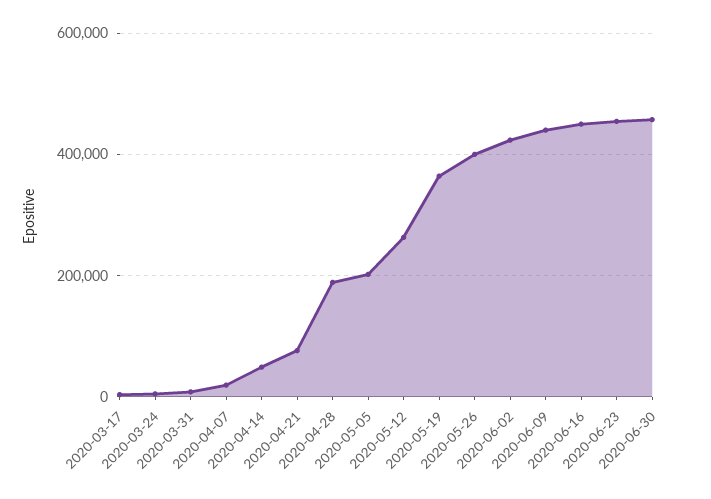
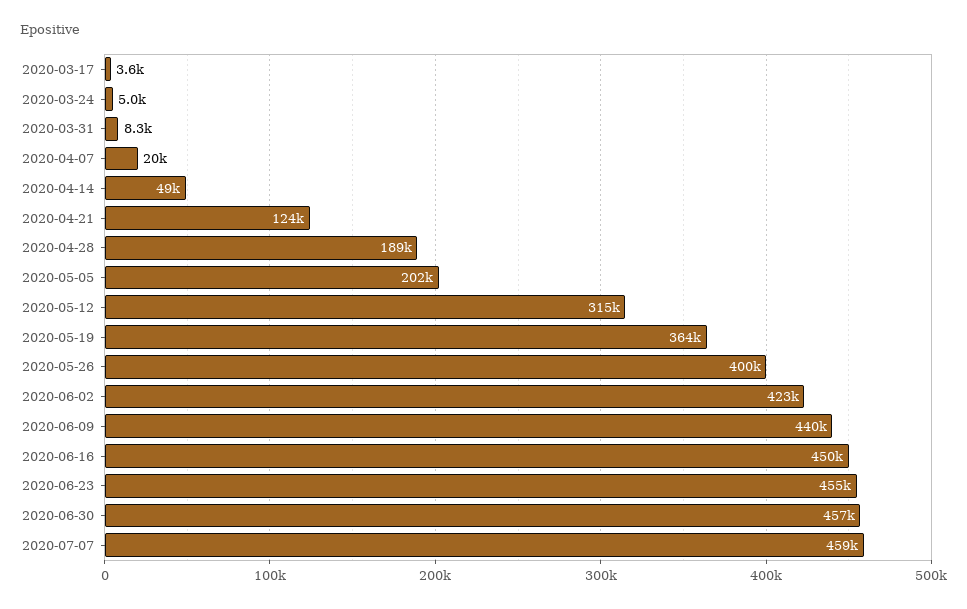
2020-04-21: 80000 -> 124000
2020-05-12: 260000 -> 315000
2020-07-07: none -> 459000

